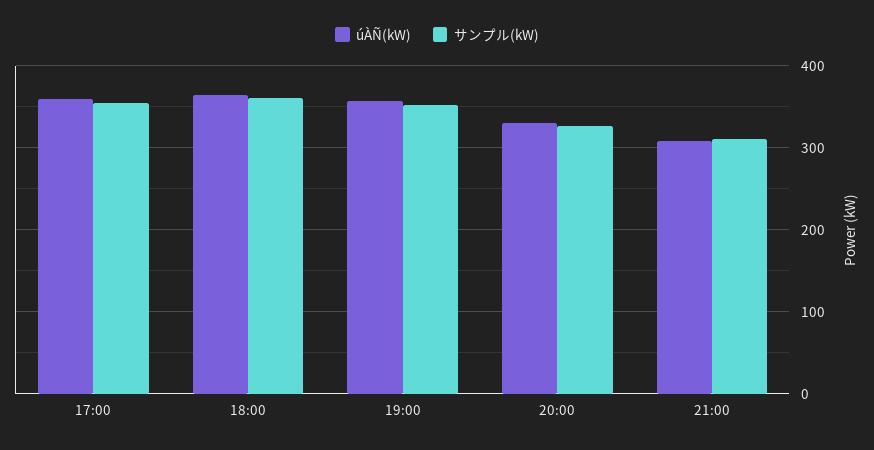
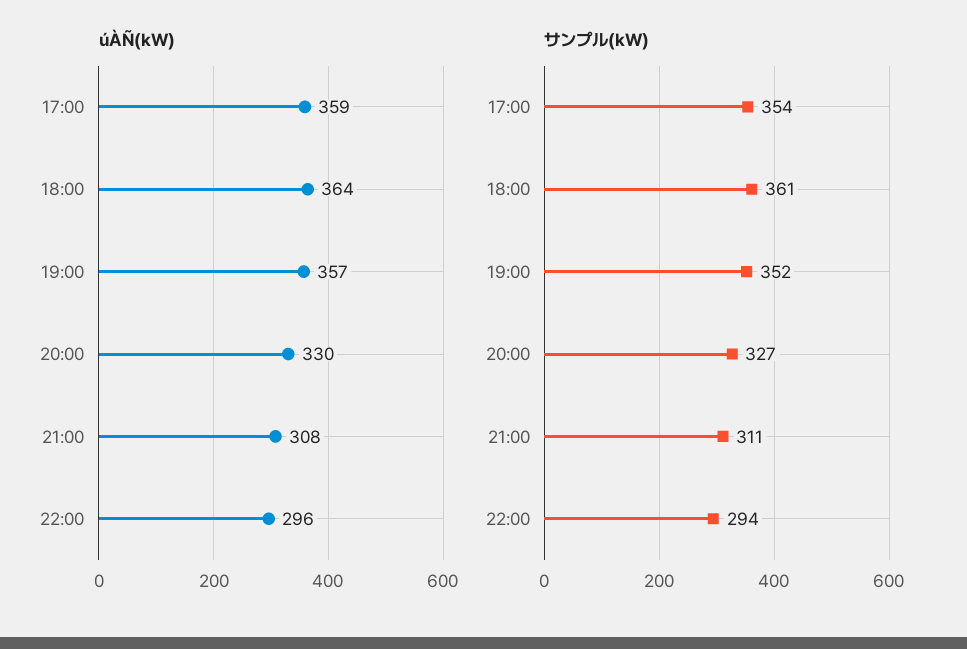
úÀÑ(kW), 22:00: none -> 296
サンプル(kW), 22:00: none -> 294

